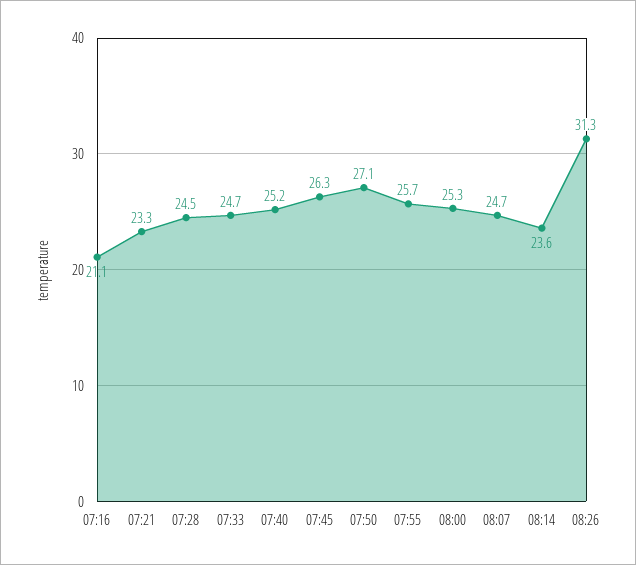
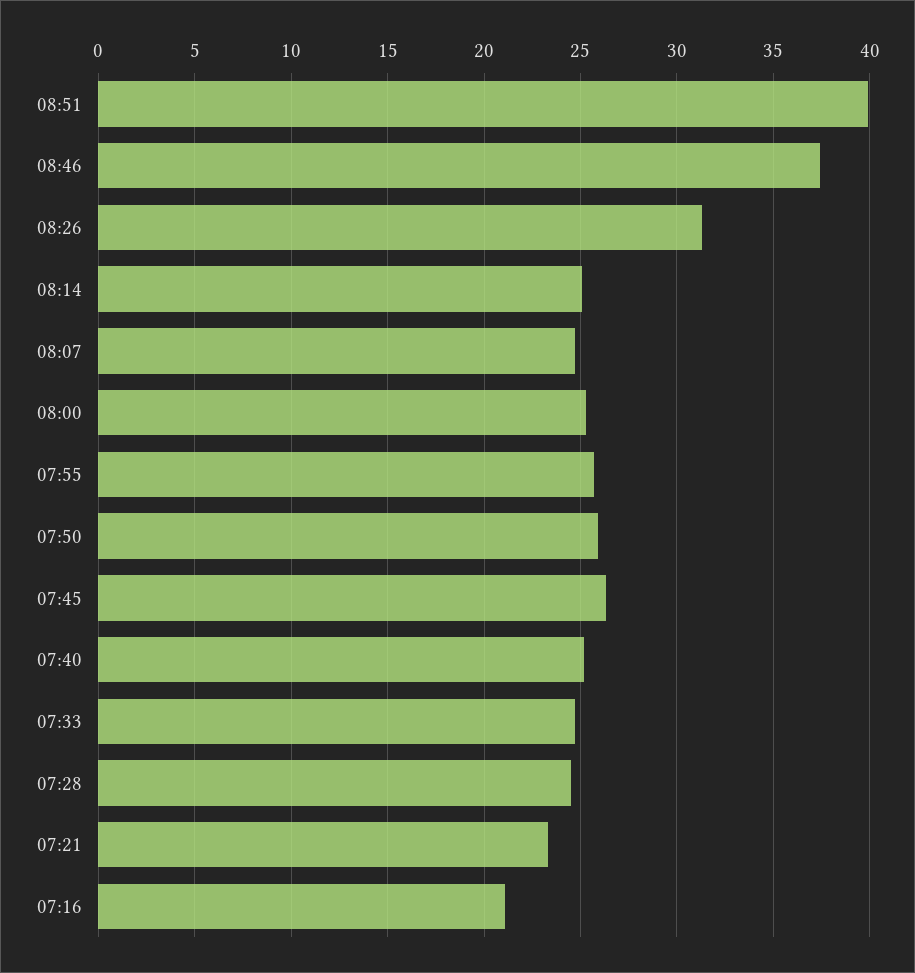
07:50: 27.1 -> 26
08:14: 23.6 -> 25
08:51: none -> 40
08:46: none -> 37.5

